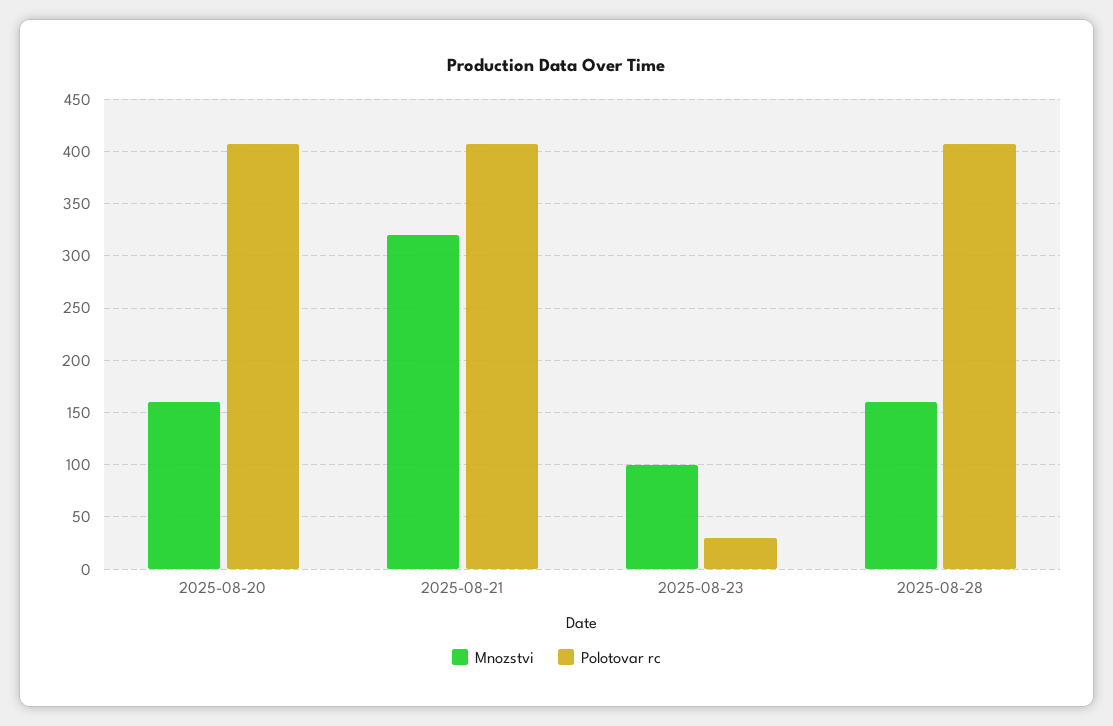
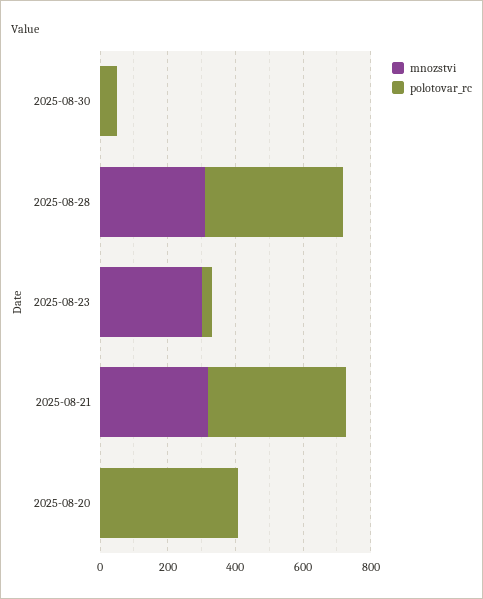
Mnozstvi, 2025-08-20: 160 -> 0
Mnozstvi, 2025-08-23: 100 -> 300
Mnozstvi, 2025-08-28: 160 -> 300
Mnozstvi, 2025-08-30: none -> 0
Polotovar rc, 2025-08-30: none -> 50

